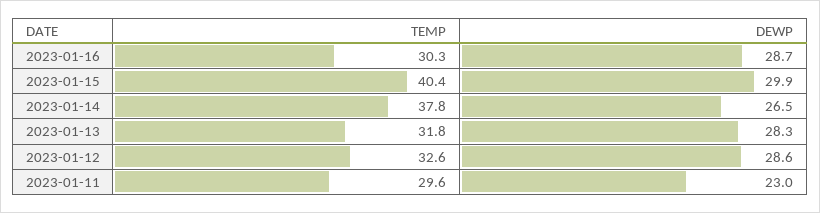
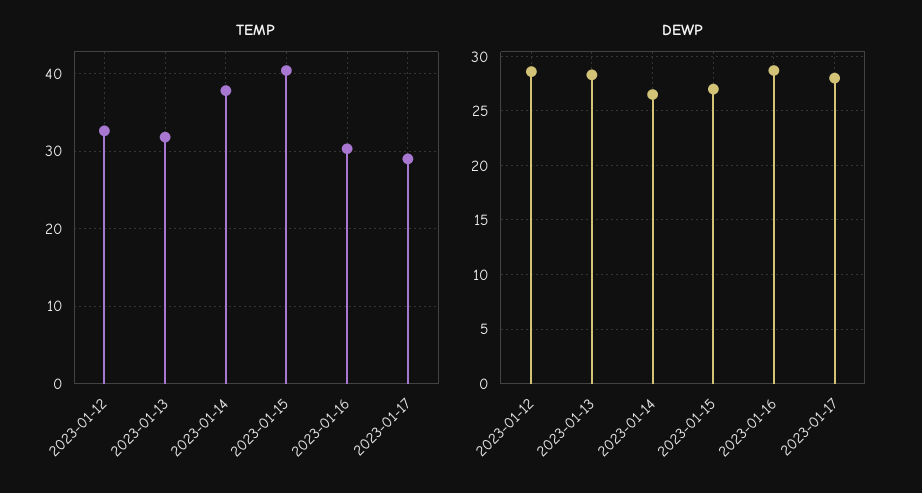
DEWP, 2023-01-15: 29.9 -> 27
TEMP, 2023-01-11: 29.6 -> none
DEWP, 2023-01-11: 23 -> none
TEMP, 2023-01-17: none -> 29
DEWP, 2023-01-17: none -> 28

